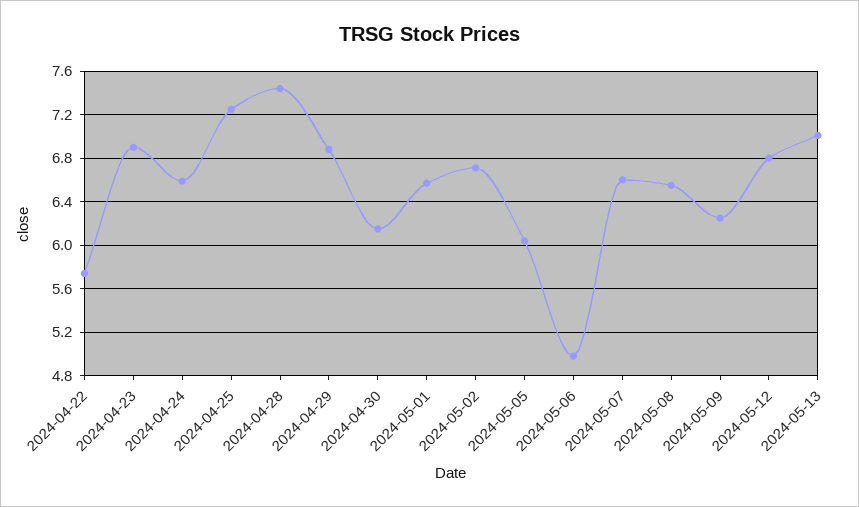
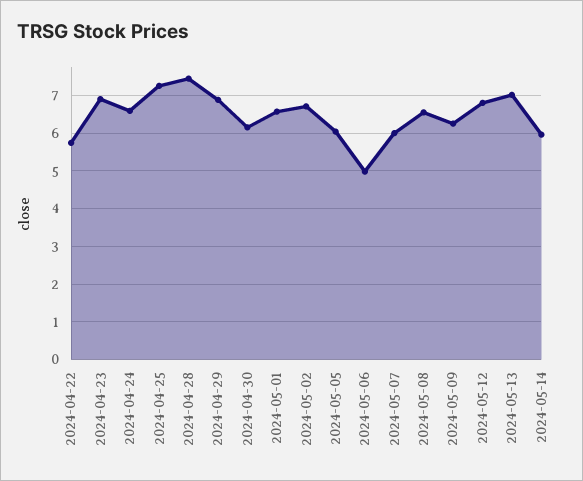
2024-05-07: 6.6 -> 6
2024-05-14: none -> 6

